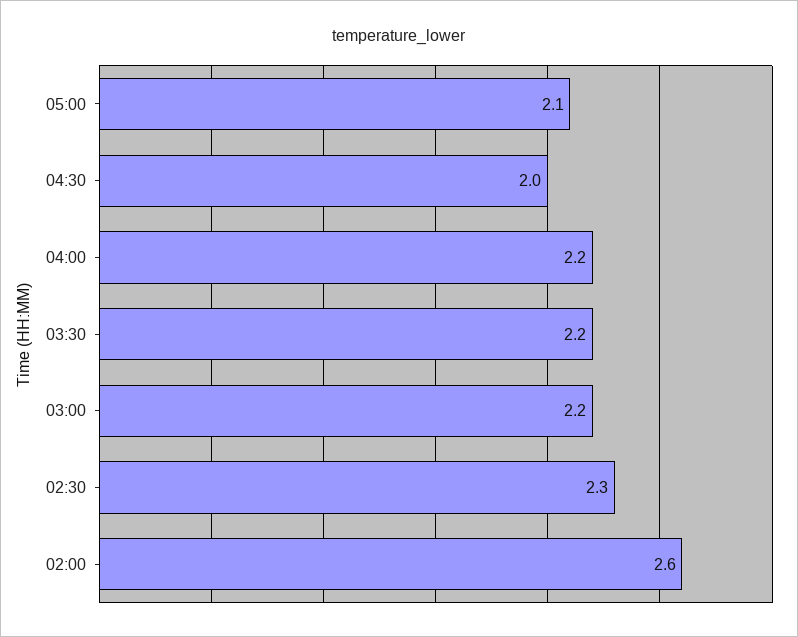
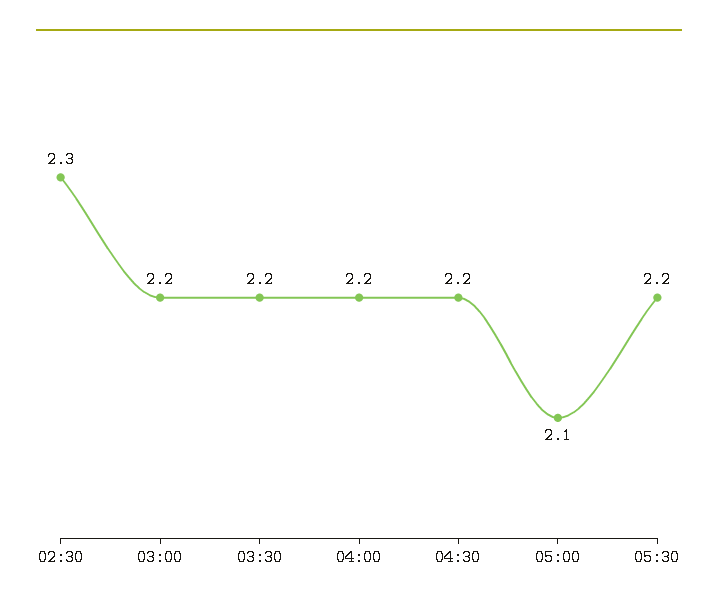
04:30: 2 -> 2.2
02:00: 2.6 -> none
05:30: none -> 2.2

